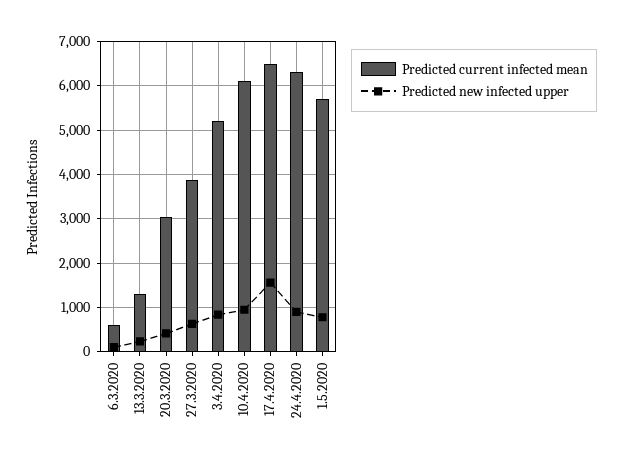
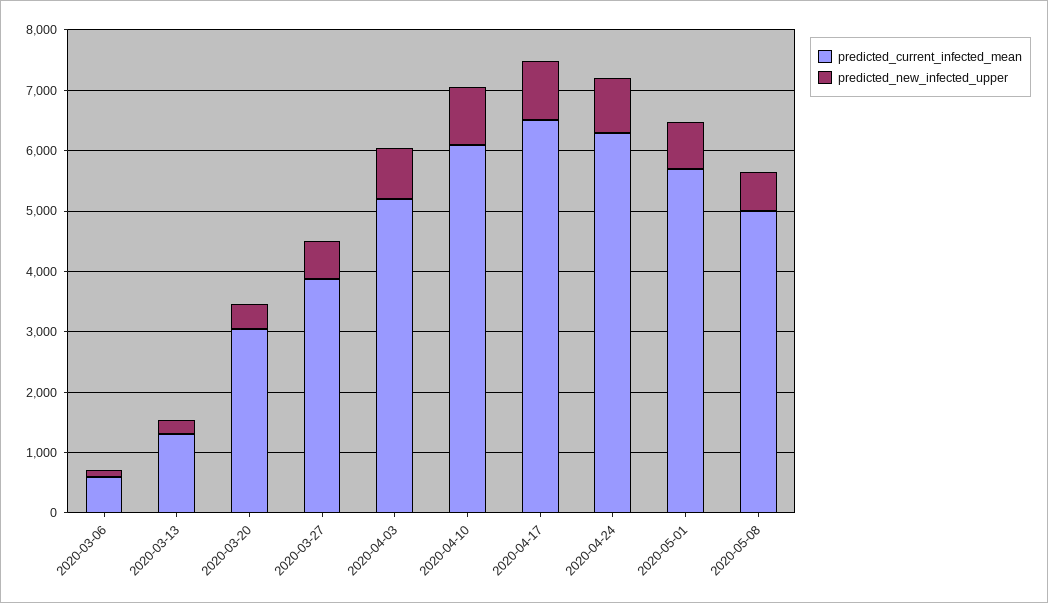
Predicted new infected upper, 17.4.2020: 1600 -> 1000
Predicted current infected mean, 2020-05-08: none -> 5000
Predicted new infected upper, 2020-05-08: none -> 600

